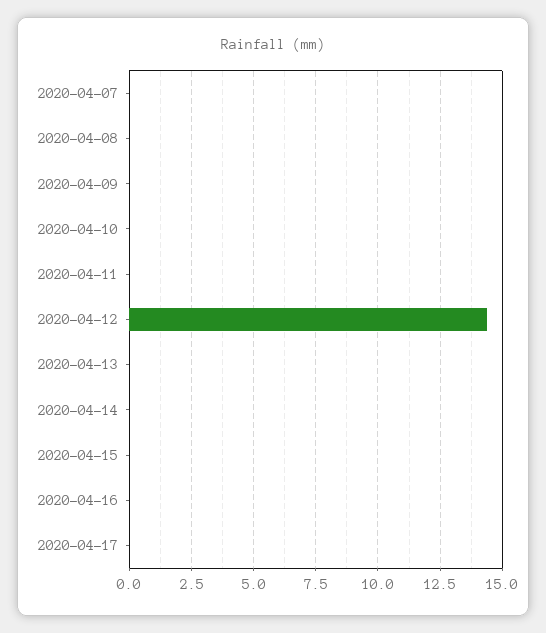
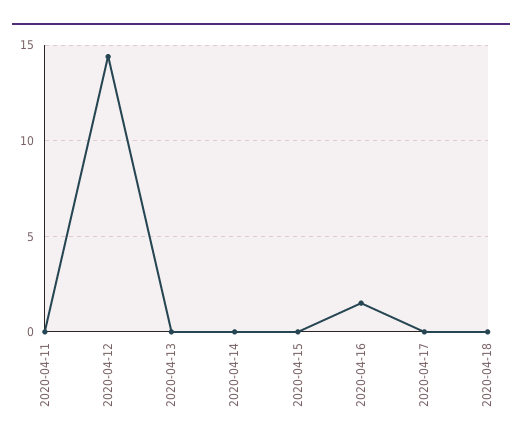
2020-04-07: 0 -> none
2020-04-08: 0 -> none
2020-04-09: 0 -> none
2020-04-10: 0 -> none
2020-04-16: 0 -> 1.5
2020-04-18: none -> 0

